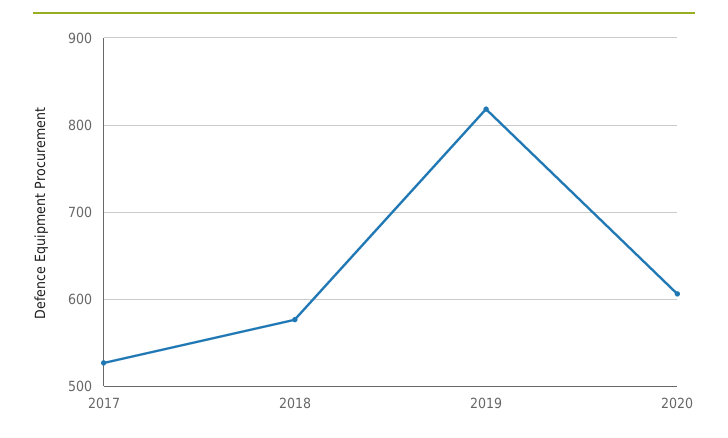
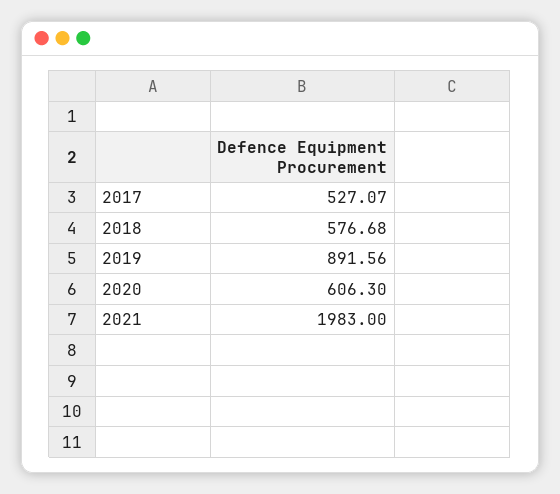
2019: 820 -> 891.56
2021: none -> 1983

